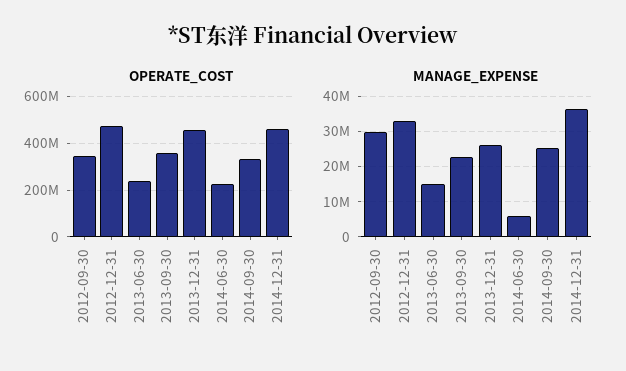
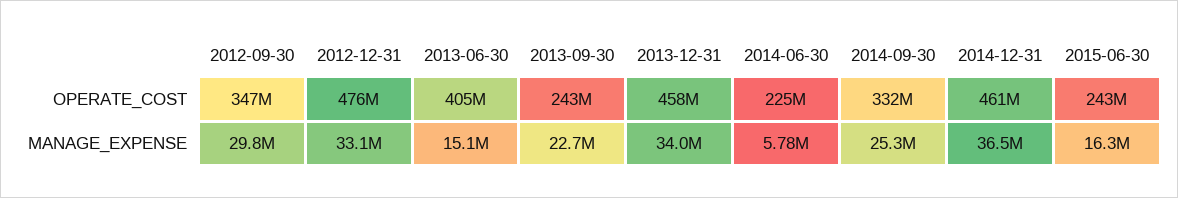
OPERATE_COST, 2013-06-30: 250000000 -> 405000000
OPERATE_COST, 2013-09-30: 350000000 -> 243000000
MANAGE_EXPENSE, 2013-12-31: 26000000 -> 34000000
OPERATE_COST, 2015-06-30: none -> 243000000
MANAGE_EXPENSE, 2015-06-30: none -> 16300000

